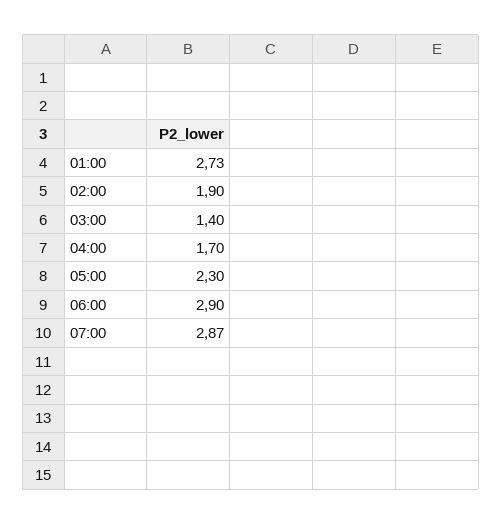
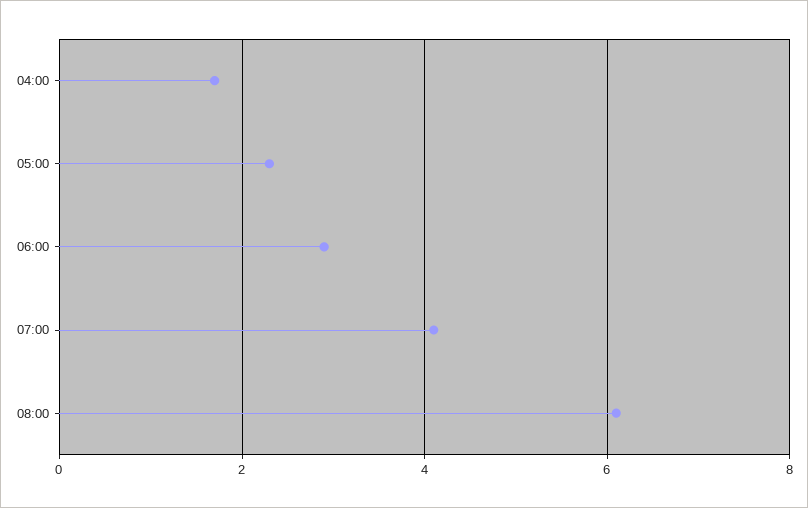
01:00: 2.73 -> none
02:00: 1.9 -> none
03:00: 1.4 -> none
07:00: 2.87 -> 4
08:00: none -> 6

